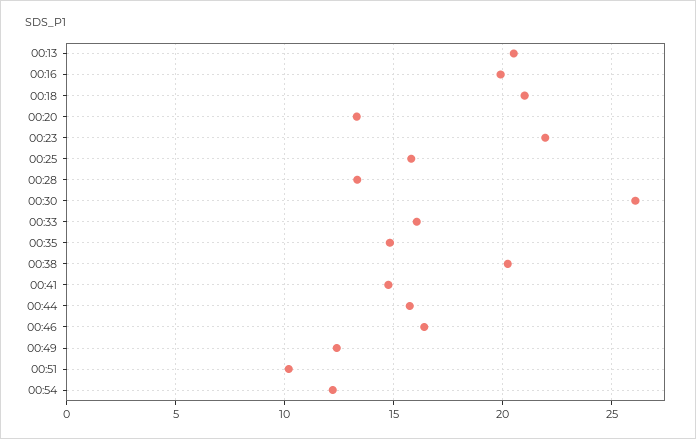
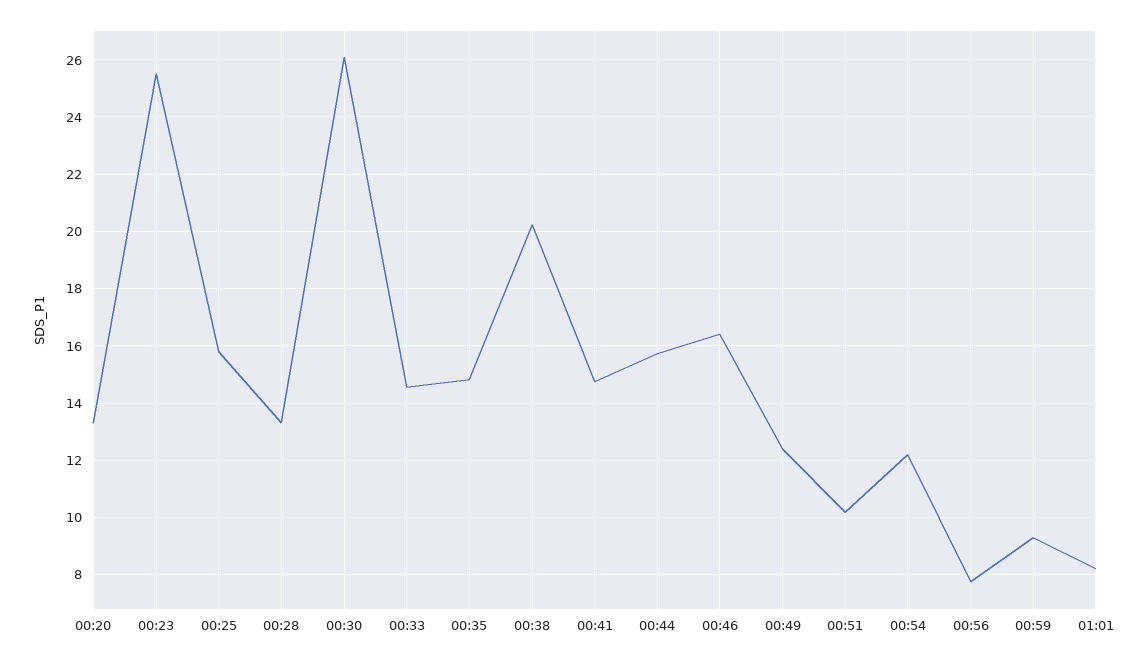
00:13: 20.5 -> none
00:16: 20 -> none
00:18: 21 -> none
00:23: 22 -> 25.5
00:33: 16 -> 14.5
00:56: none -> 7.75
00:59: none -> 9.25
01:01: none -> 8.25

